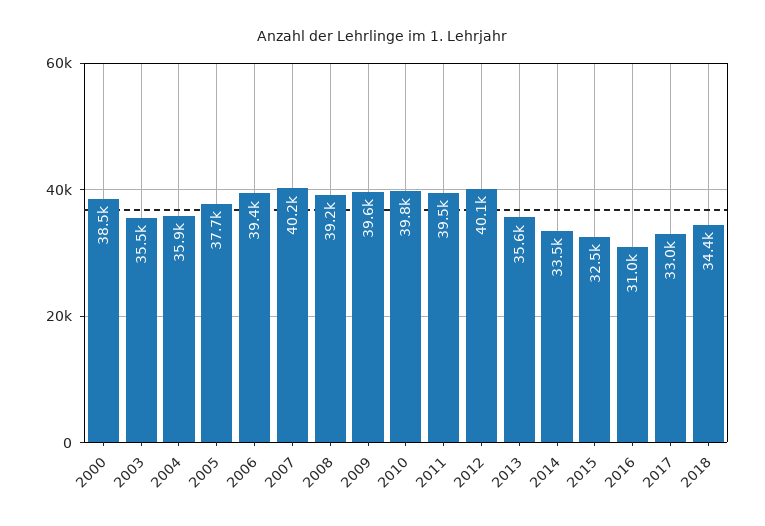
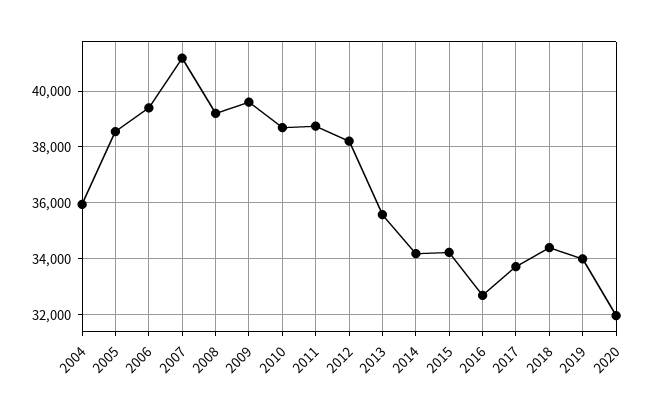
2000: 38500 -> none
2003: 35500 -> none
2005: 37700 -> 38500
2007: 40200 -> 41250
2010: 39800 -> 38750
2011: 39500 -> 38750
2012: 40100 -> 38250
2014: 33500 -> 34250
2015: 32500 -> 34250
2016: 31000 -> 32750
2017: 33000 -> 33750
2019: none -> 34000
2020: none -> 32000

